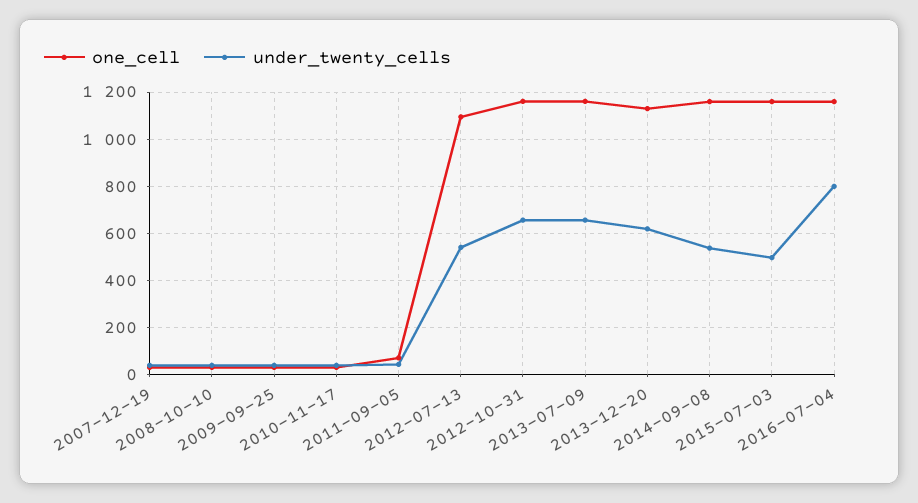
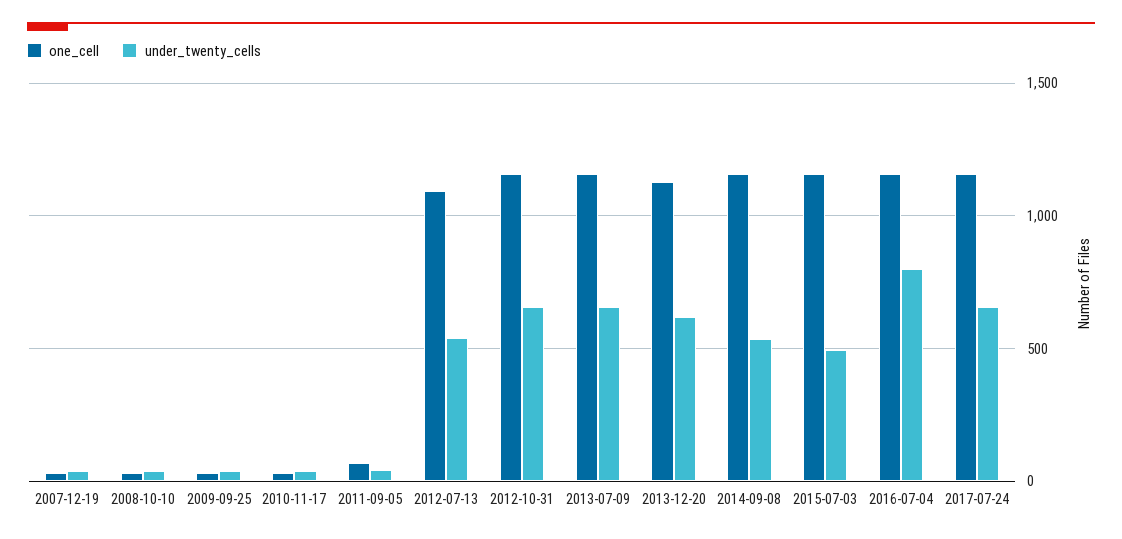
one_cell, 2017-07-24: none -> 1150
under_twenty_cells, 2017-07-24: none -> 650

